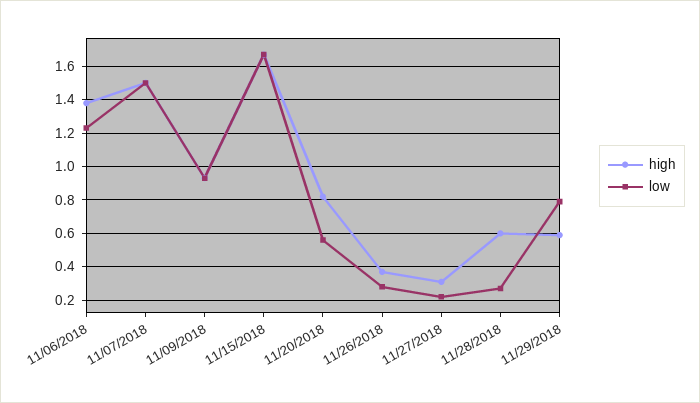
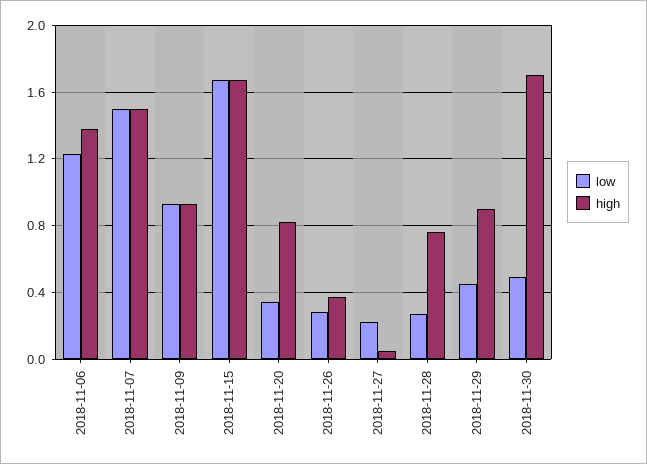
low, 11/20/2018: 0.55 -> 0.35
high, 11/27/2018: 0.3 -> 0.05
high, 11/28/2018: 0.6 -> 0.75
high, 11/29/2018: 0.6 -> 0.9
low, 11/29/2018: 0.8 -> 0.45
low, 2018-11-30: none -> 0.5
high, 2018-11-30: none -> 1.7

